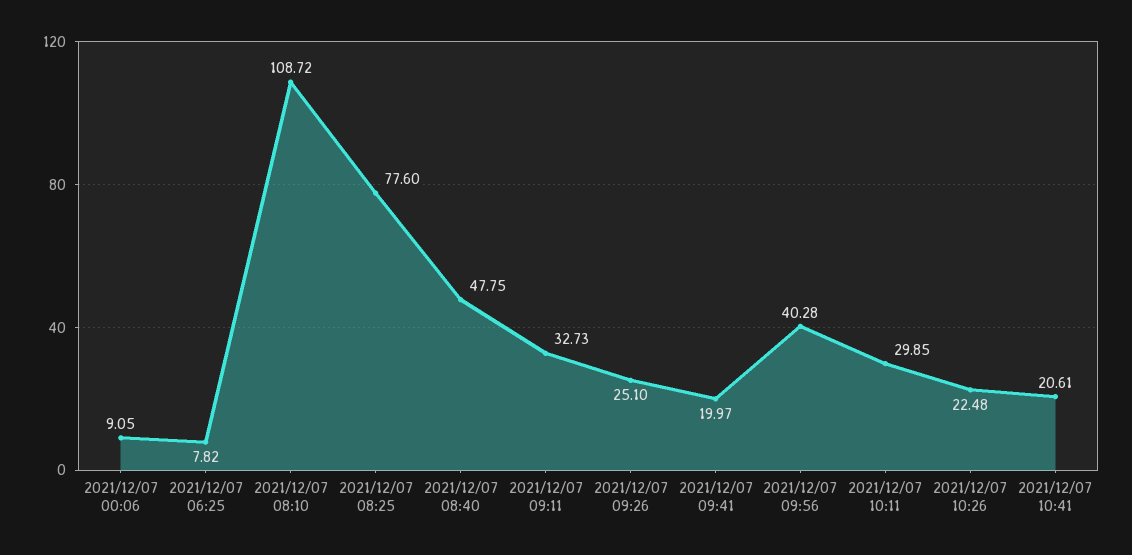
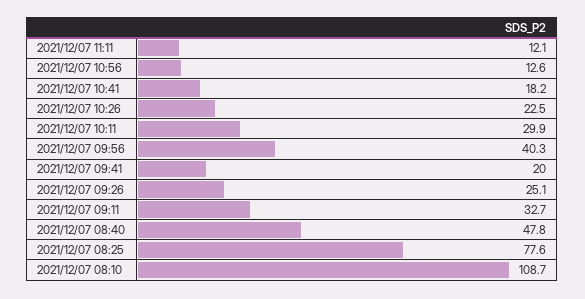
2021/12/07 00:06: 9.05 -> none
2021/12/07 06:25: 7.82 -> none
2021/12/07 10:41: 20.61 -> 18.2
2021/12/07 11:11: none -> 12.1
2021/12/07 10:56: none -> 12.6

